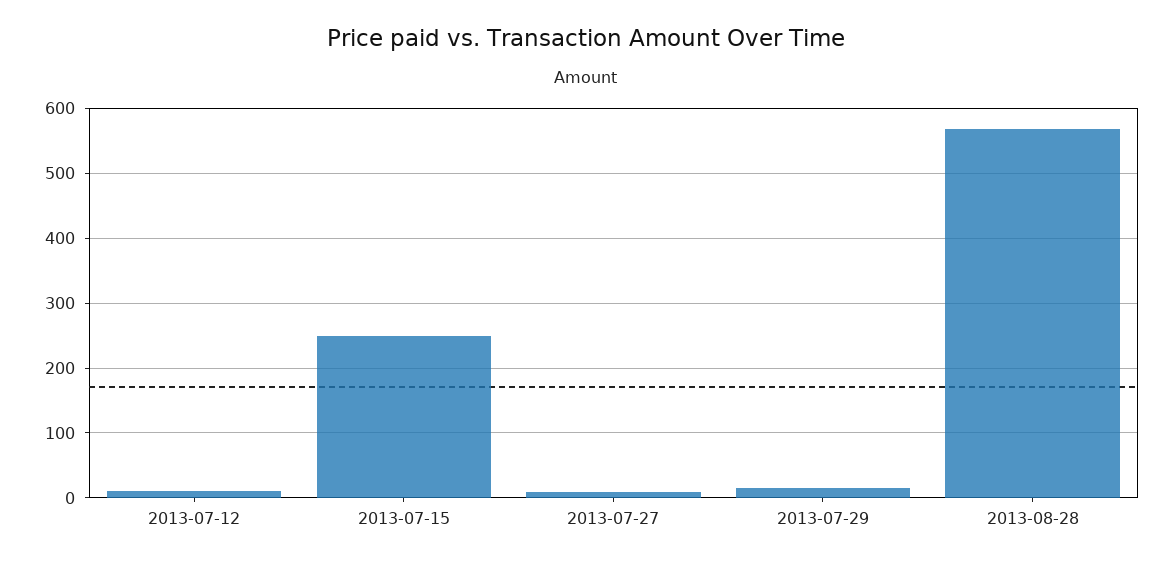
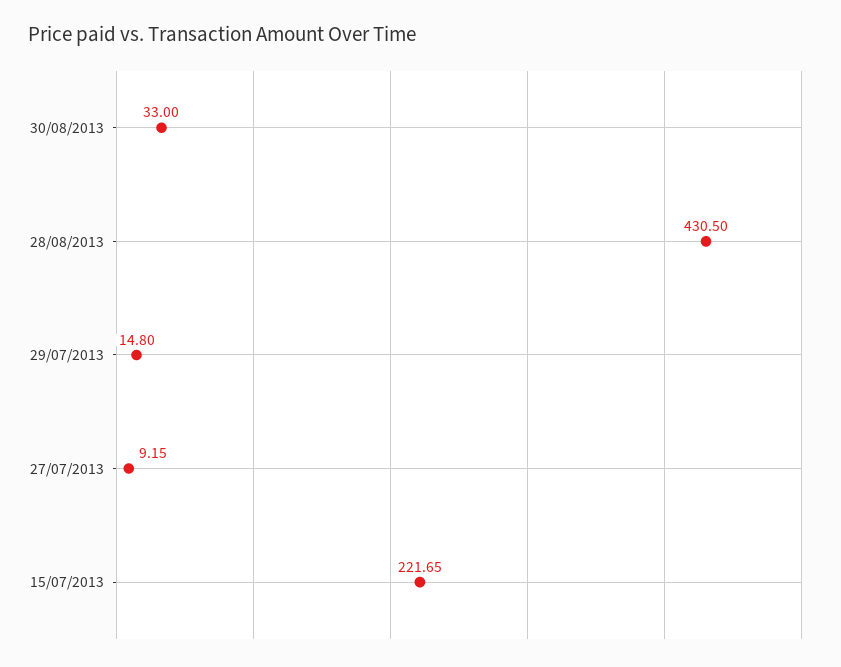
2013-07-12: 10 -> none
2013-07-15: 250 -> 221.65
2013-08-28: 570 -> 430.5
30/08/2013: none -> 33

